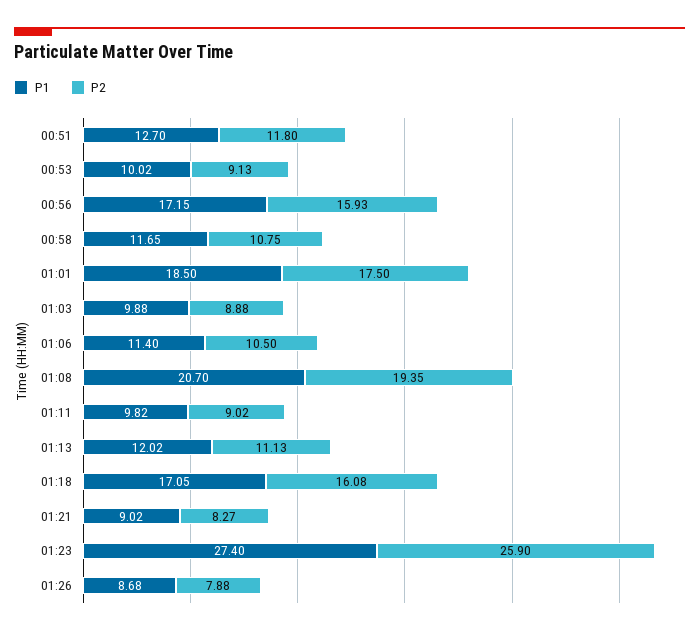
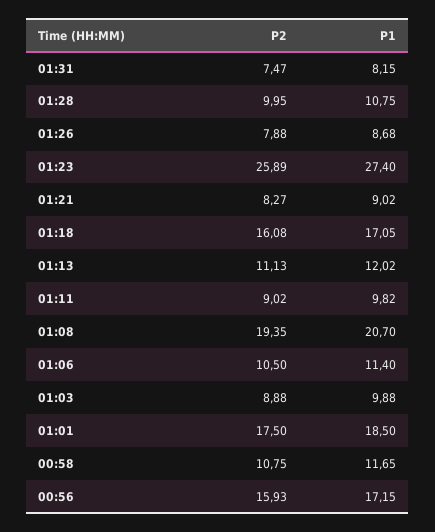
P1, 00:51: 12.7 -> none
P2, 00:51: 11.8 -> none
P1, 00:53: 10.02 -> none
P2, 00:53: 9.13 -> none
P2, 01:23: 25.9 -> 25.89
P2, 01:31: none -> 7.47
P1, 01:31: none -> 8.15
P2, 01:28: none -> 9.95
P1, 01:28: none -> 10.75

